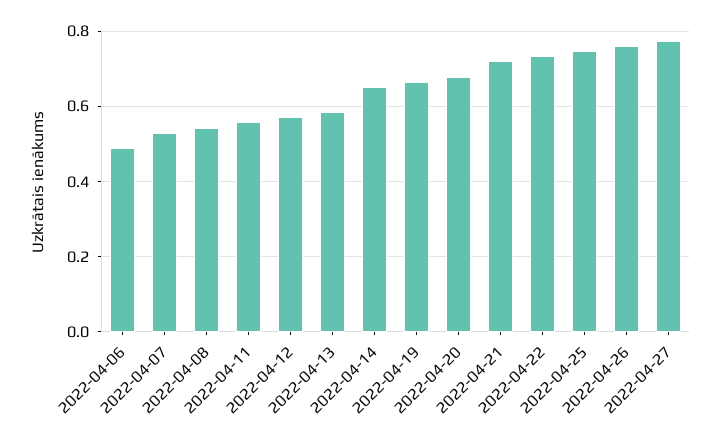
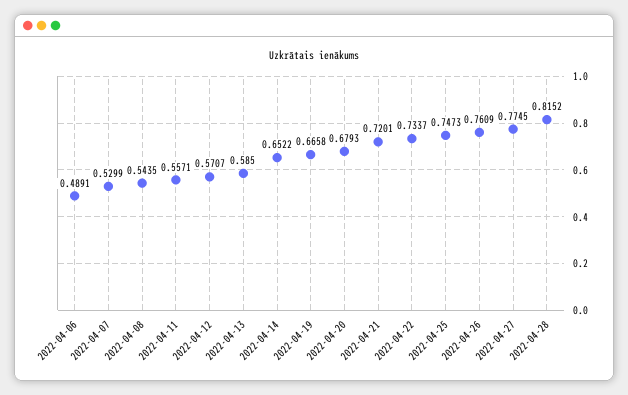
2022-04-28: none -> 0.8152

